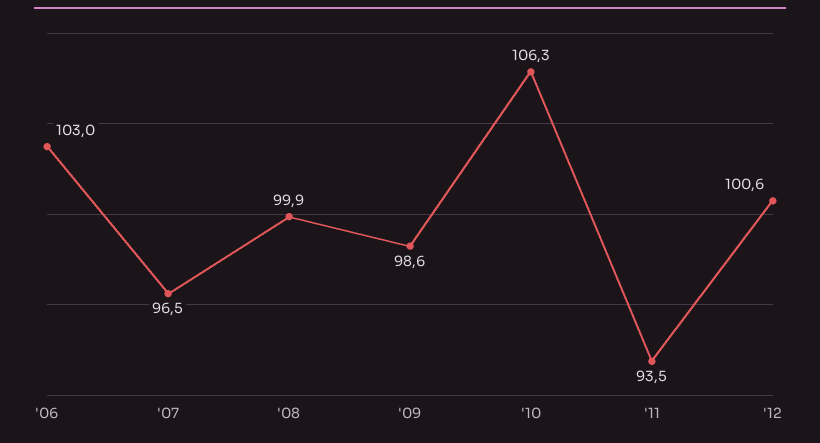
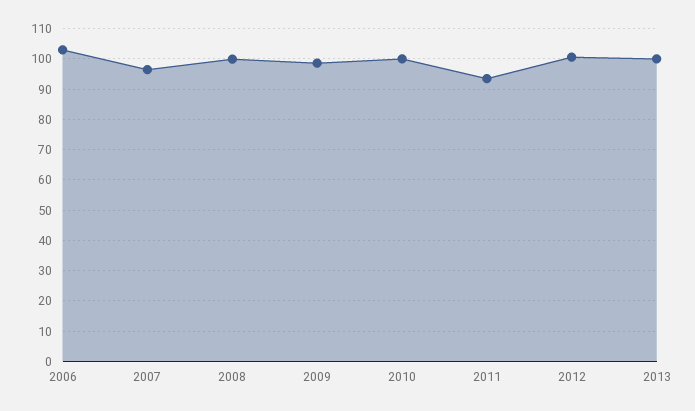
'10: 106.3 -> 100
2013: none -> 100

